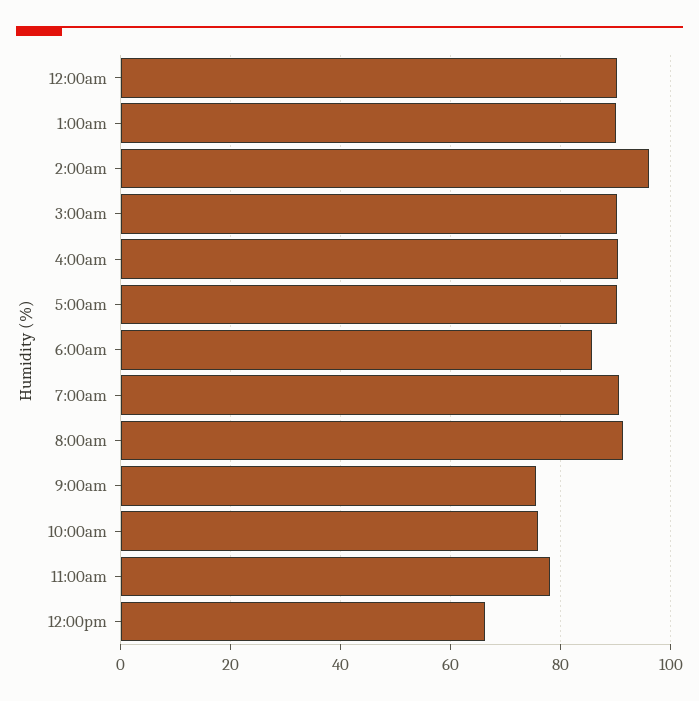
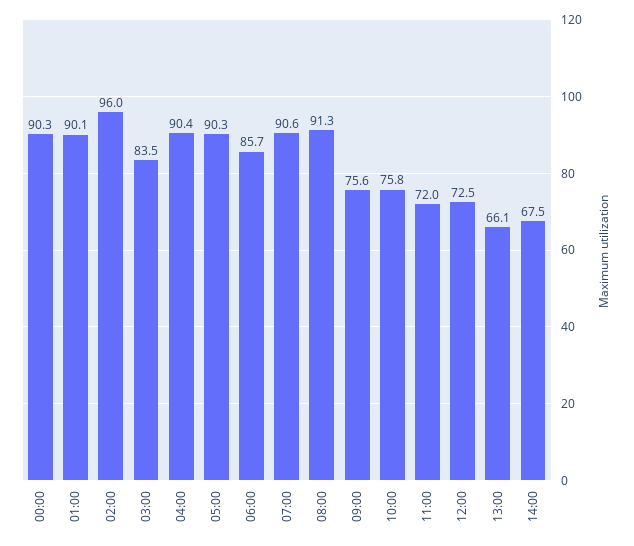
3:00am: 90 -> 83.5
11:00am: 78 -> 72
12:00pm: 66 -> 72.5
13:00: none -> 66.1
14:00: none -> 67.5

